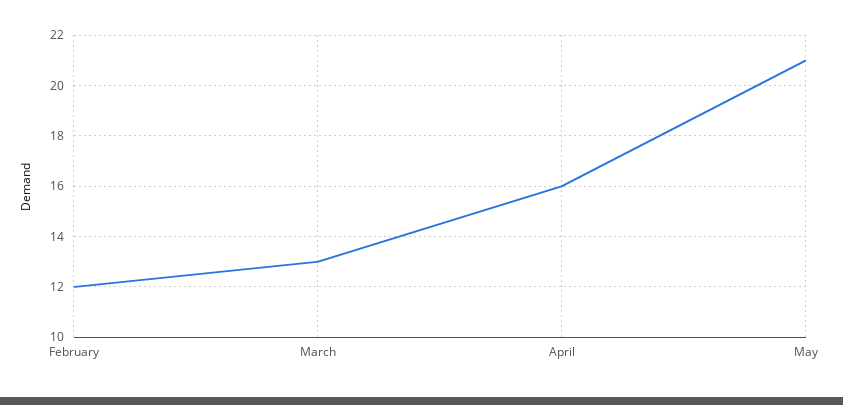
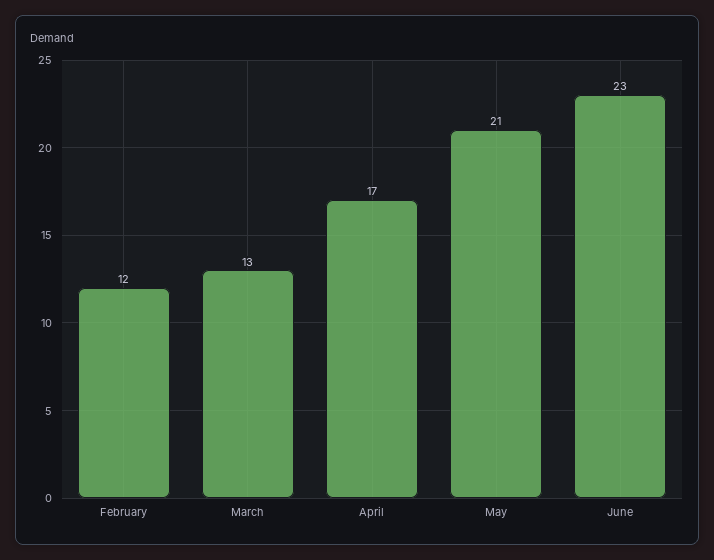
April: 16 -> 17
June: none -> 23

